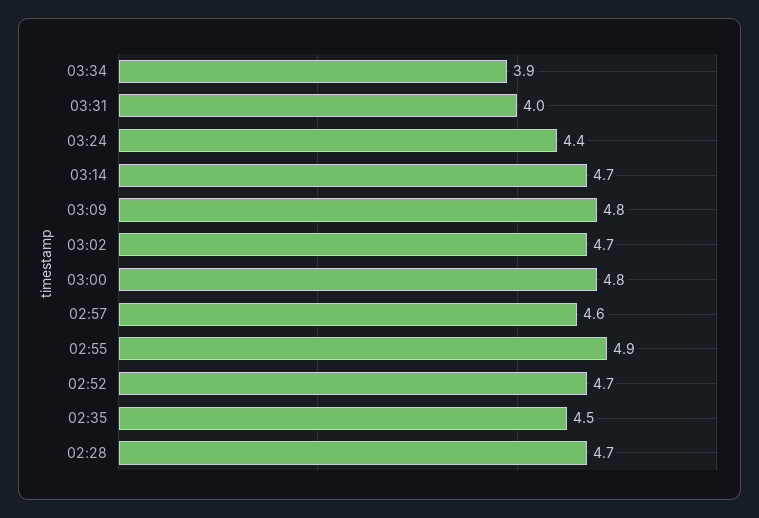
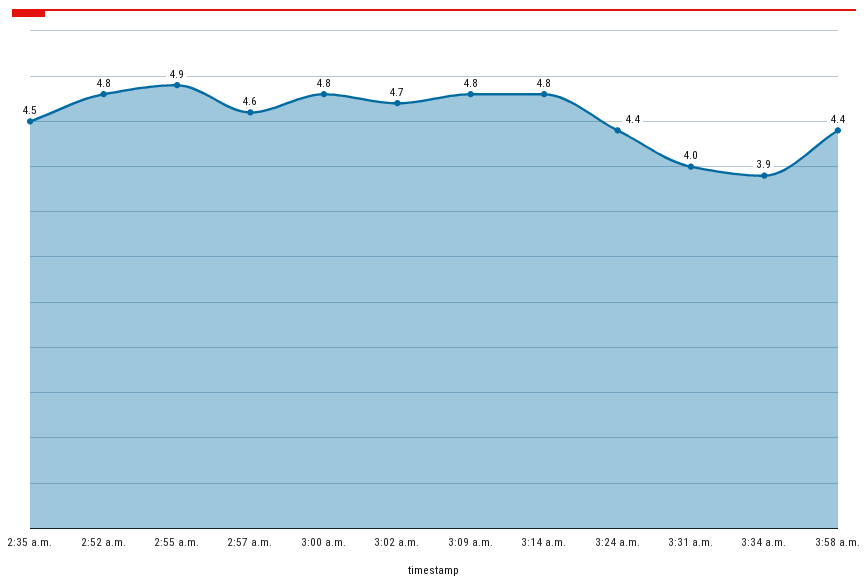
03:14: 4.7 -> 4.8
02:52: 4.7 -> 4.8
02:28: 4.7 -> none
3:58 a.m.: none -> 4.4

